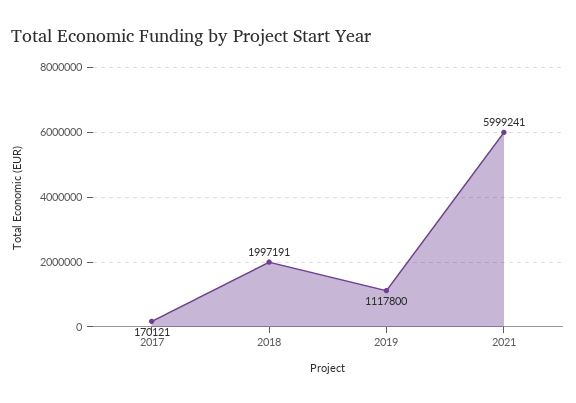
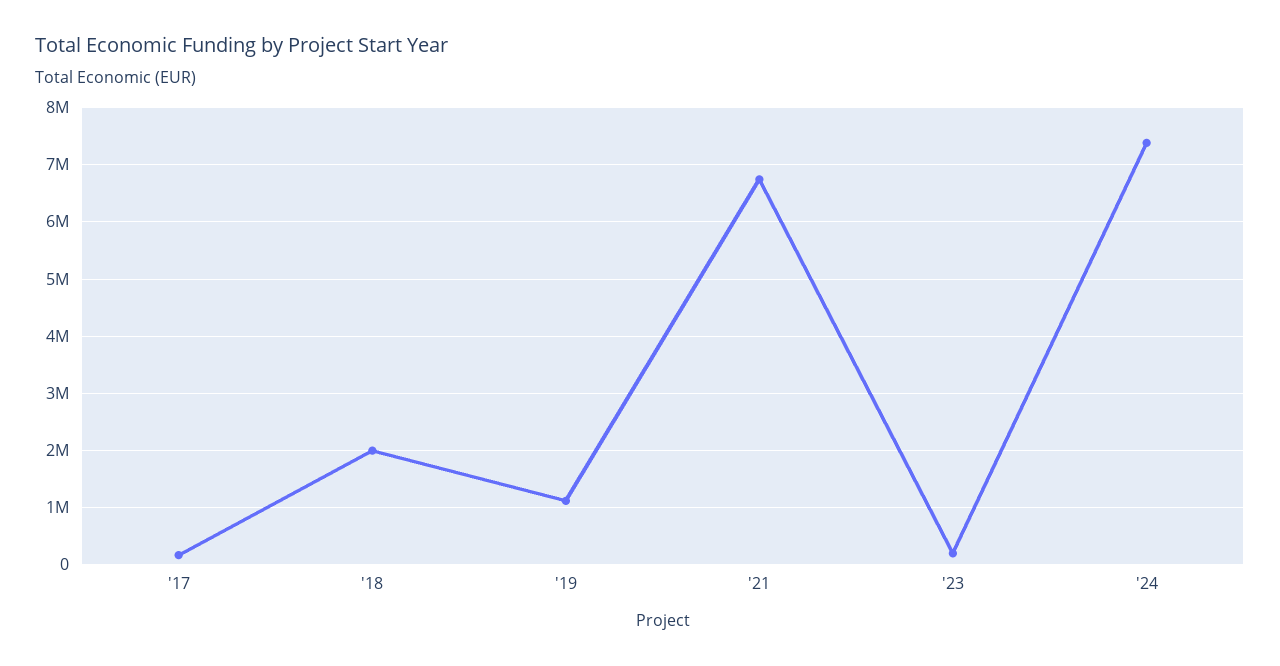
2021: 5999241 -> 6800000
'23: none -> 200000
'24: none -> 7400000

